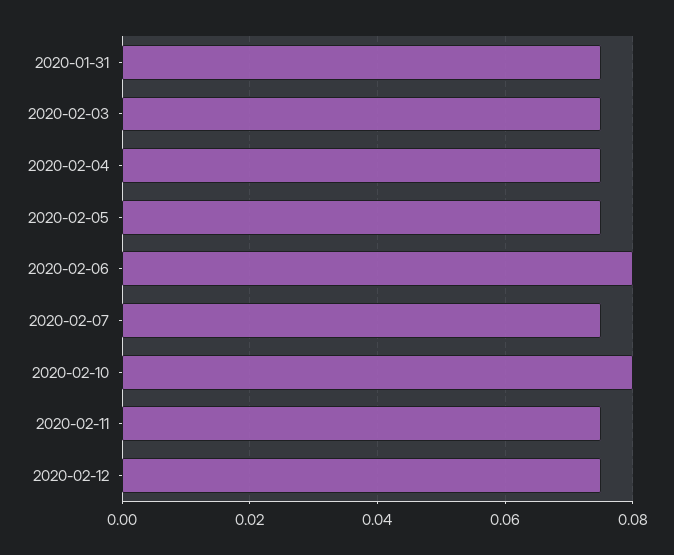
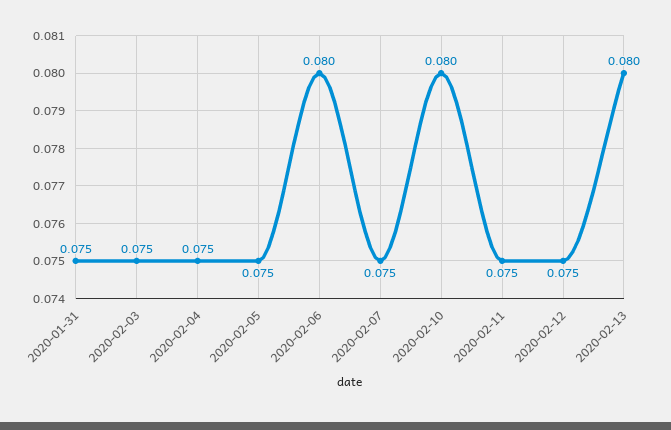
2020-02-13: none -> 0.08

